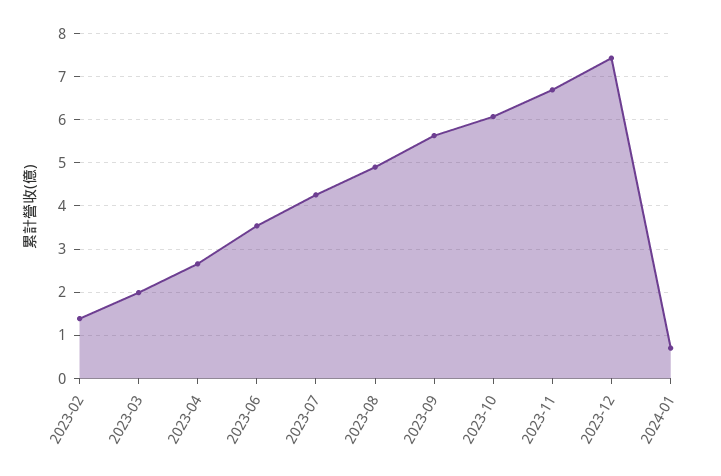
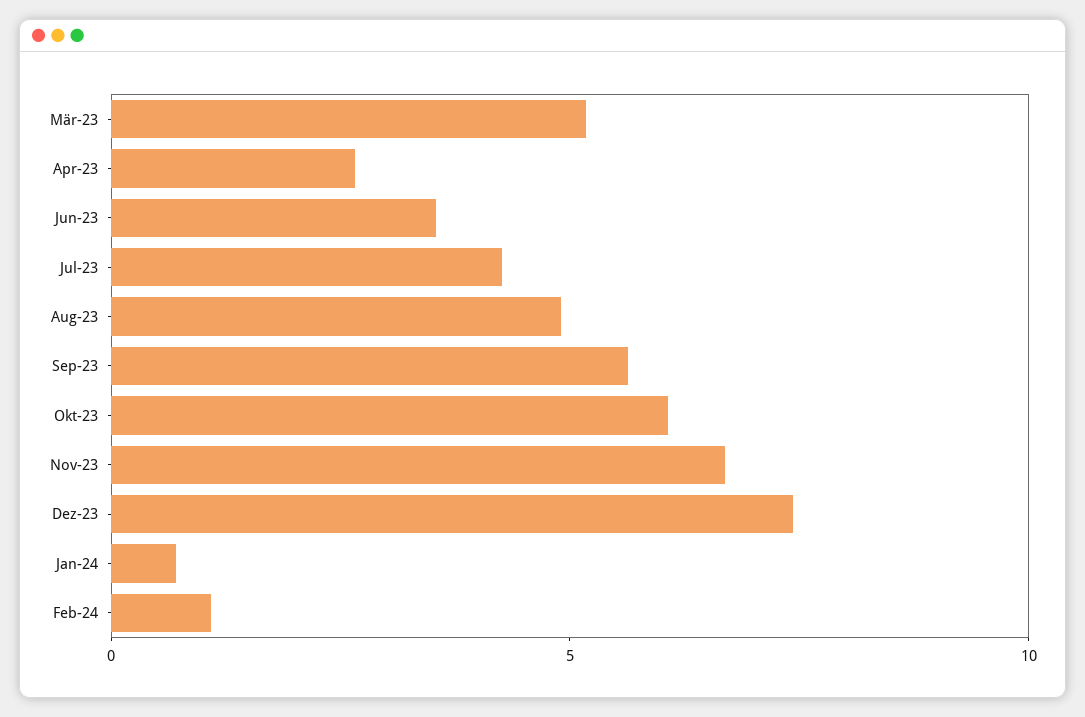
2023-02: 1.4 -> none
2023-03: 2 -> 5
Feb-24: none -> 1

